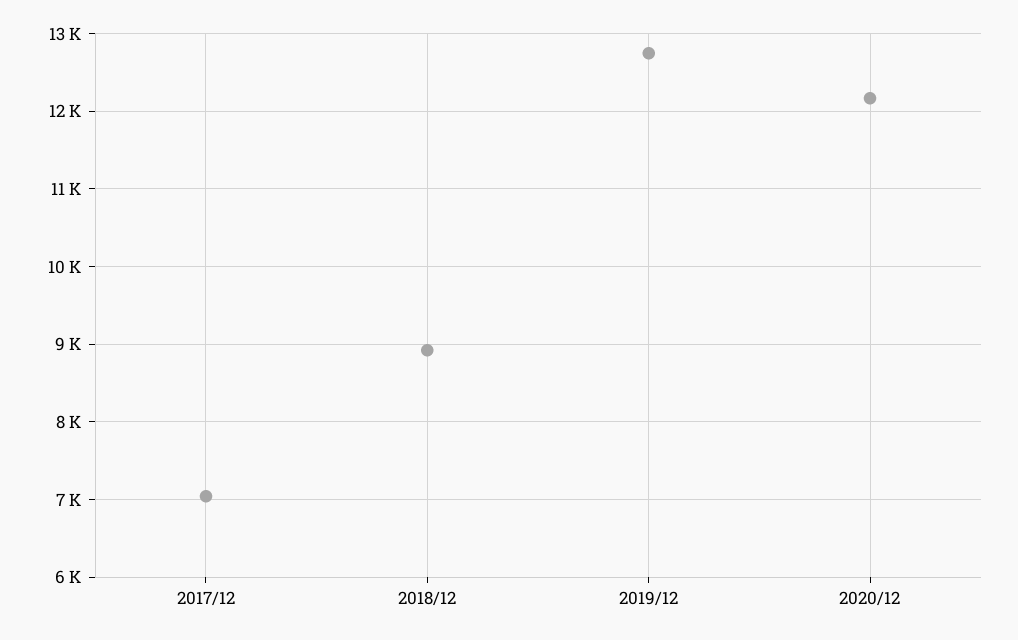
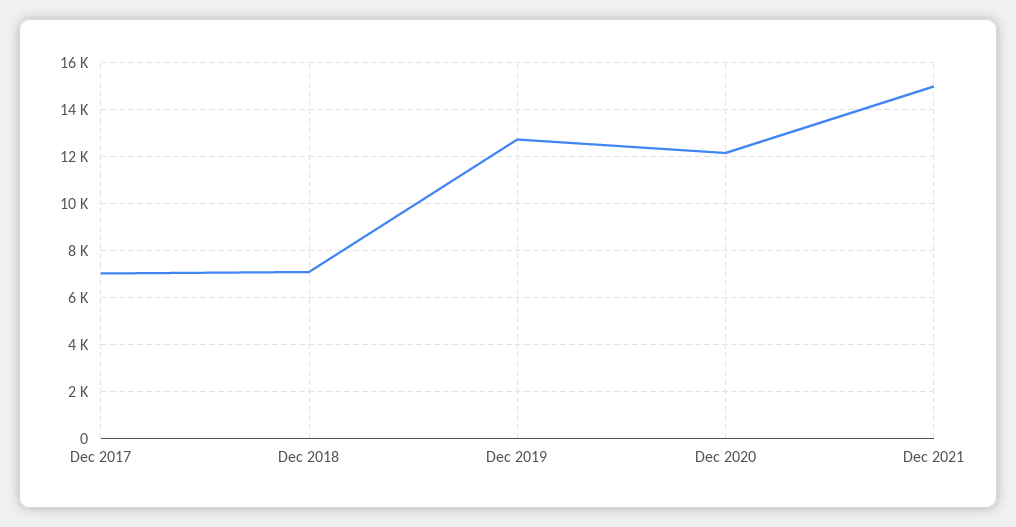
2018/12: 8900 -> 7000
Dec 2021: none -> 15000

